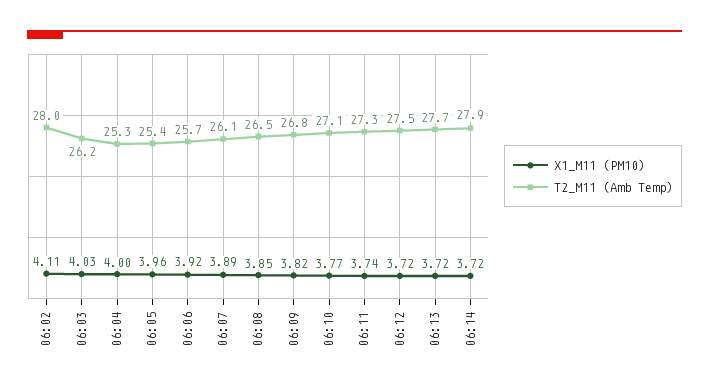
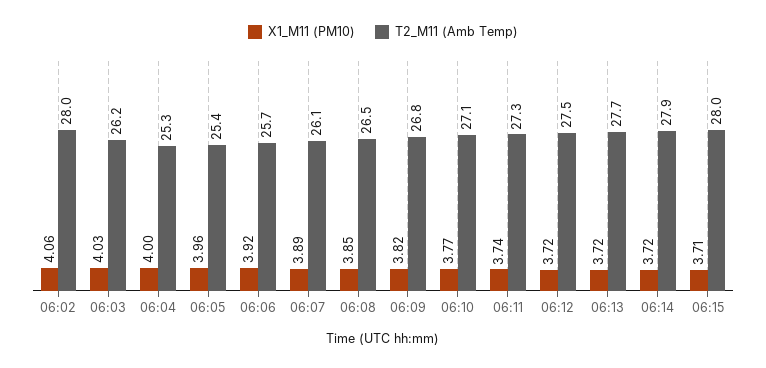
X1_M11 (PM10), 06:02: 4.11 -> 4.06
X1_M11 (PM10), 06:15: none -> 3.71
T2_M11 (Amb Temp), 06:15: none -> 28

